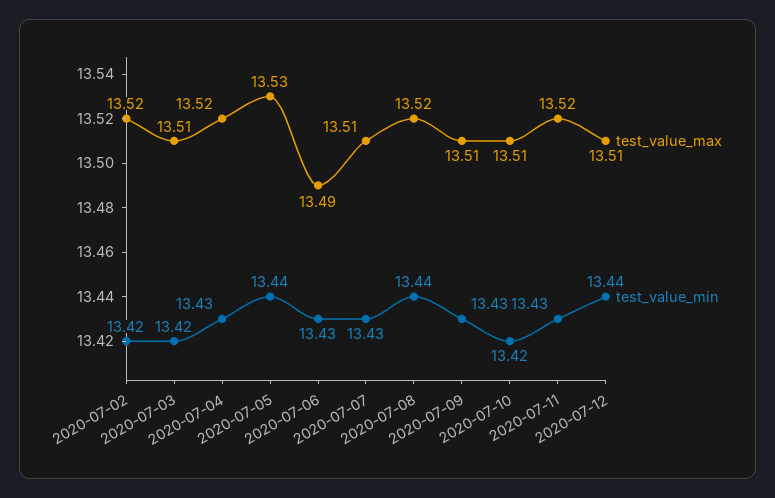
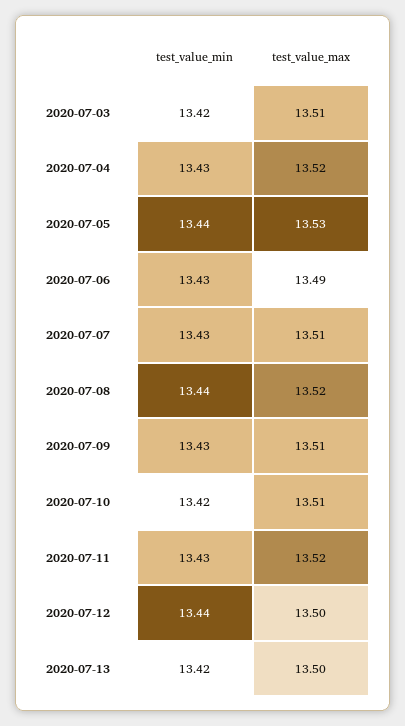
test_value_max, 2020-07-02: 13.52 -> none
test_value_min, 2020-07-02: 13.42 -> none
test_value_max, 2020-07-12: 13.51 -> 13.5
test_value_min, 2020-07-13: none -> 13.42
test_value_max, 2020-07-13: none -> 13.5

